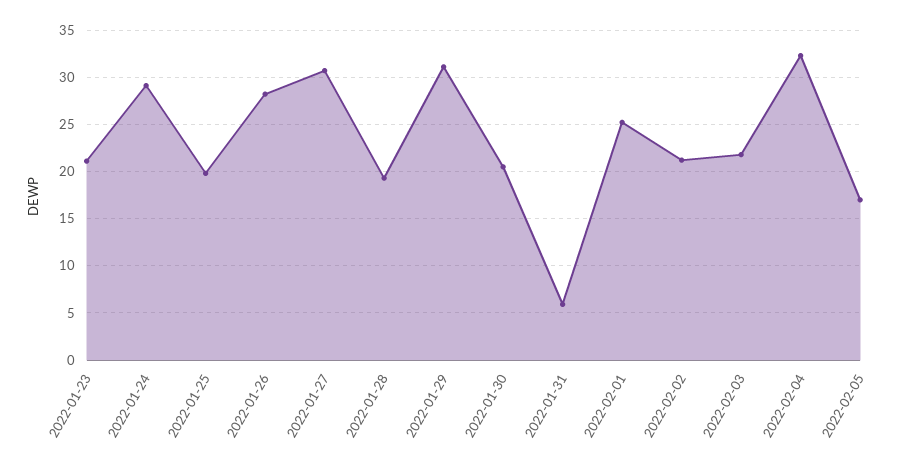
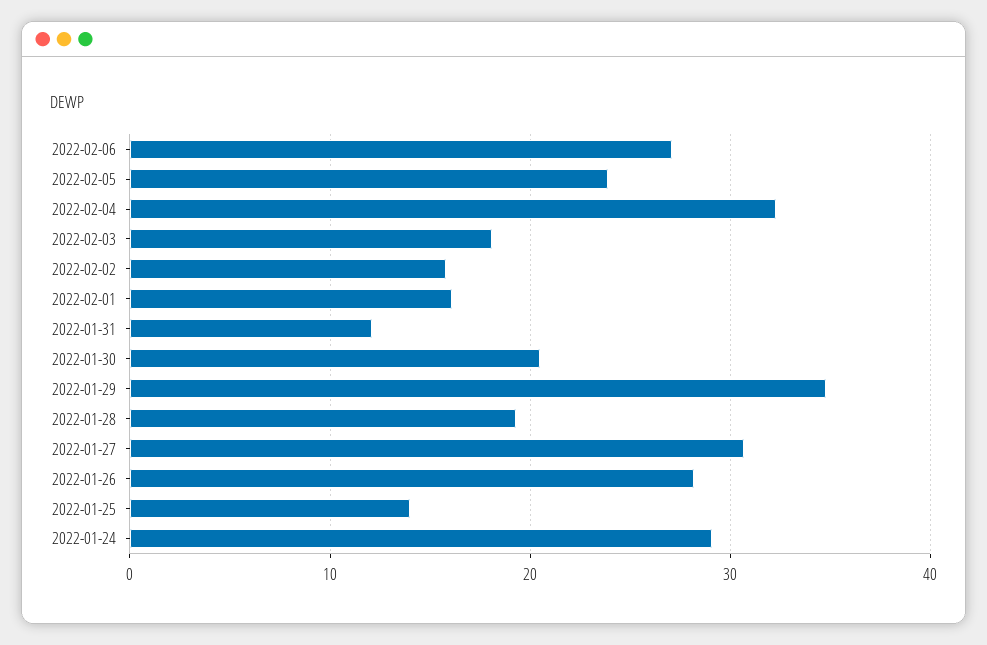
2022-01-23: 21 -> none
2022-01-25: 20 -> 14
2022-01-29: 31 -> 35
2022-01-31: 6 -> 12
2022-02-01: 25 -> 16
2022-02-02: 21 -> 16
2022-02-03: 22 -> 18
2022-02-05: 17 -> 24
2022-02-06: none -> 27

